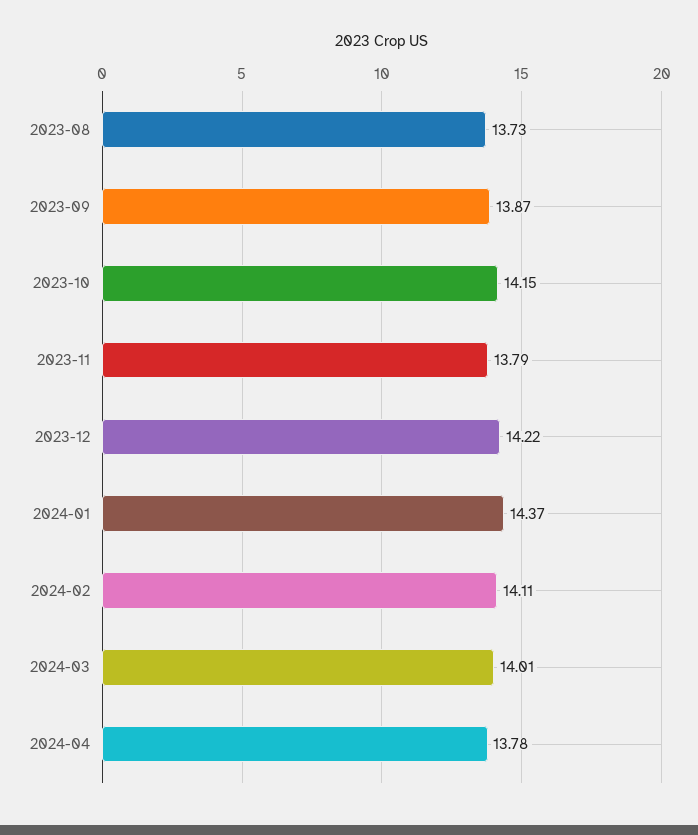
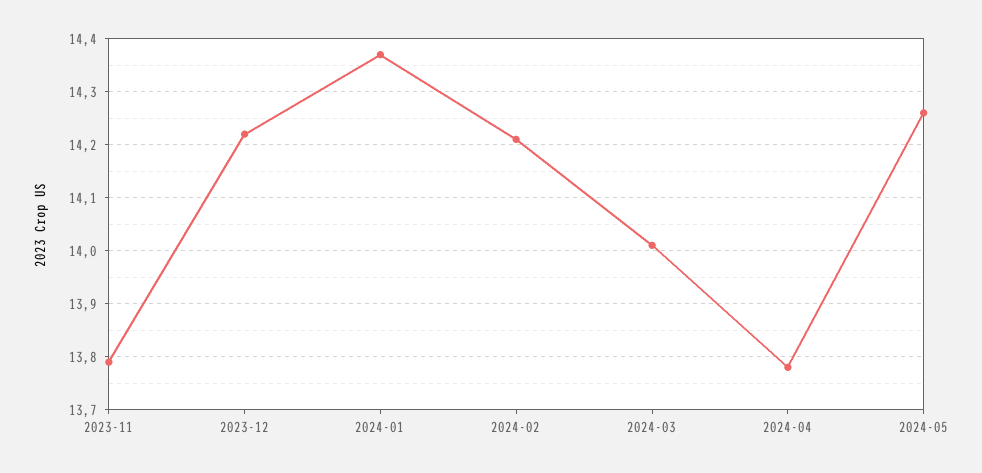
2023-08: 13.73 -> none
2023-09: 13.87 -> none
2023-10: 14.15 -> none
2024-02: 14.11 -> 14.2
2024-05: none -> 14.25

